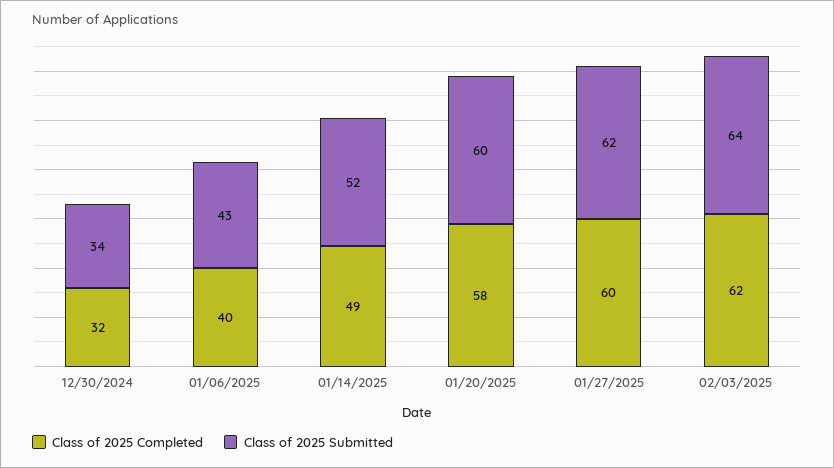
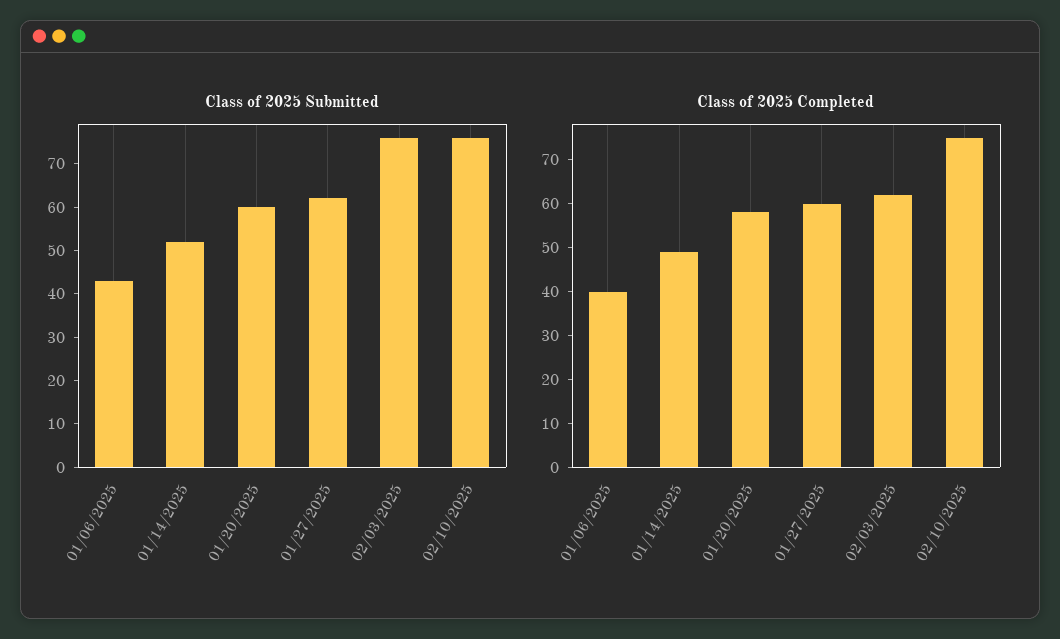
Class of 2025 Completed, 12/30/2024: 32 -> none
Class of 2025 Submitted, 12/30/2024: 34 -> none
Class of 2025 Submitted, 02/03/2025: 64 -> 75
Class of 2025 Submitted, 02/10/2025: none -> 75
Class of 2025 Completed, 02/10/2025: none -> 75

